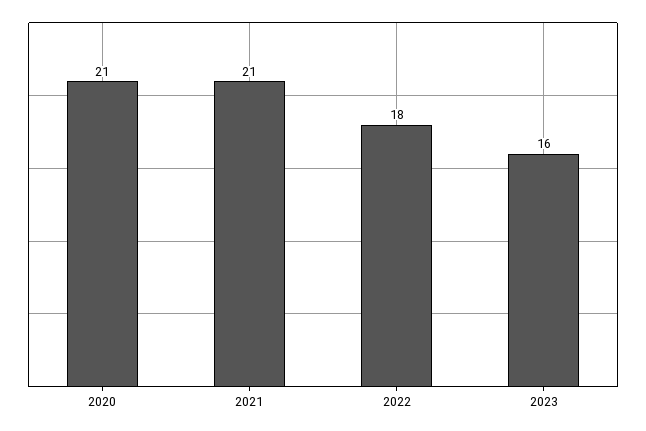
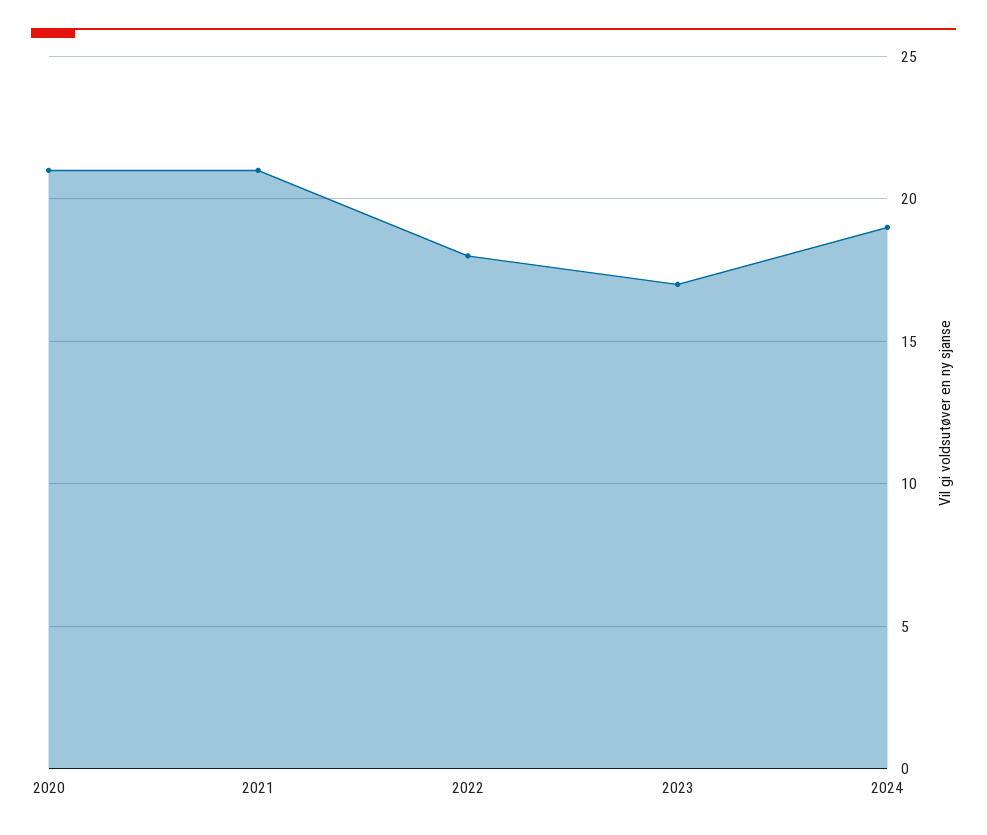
2023: 16 -> 17
2024: none -> 19

